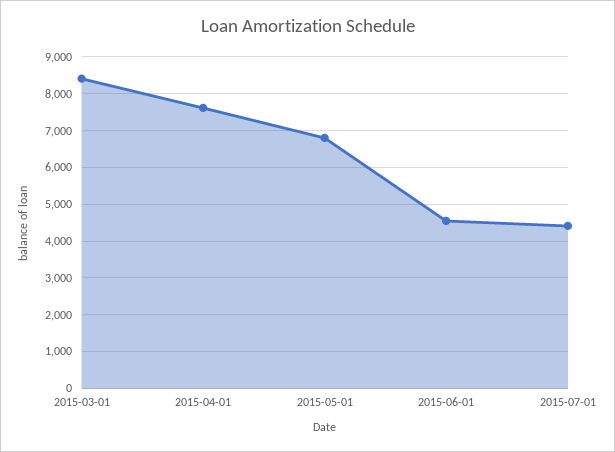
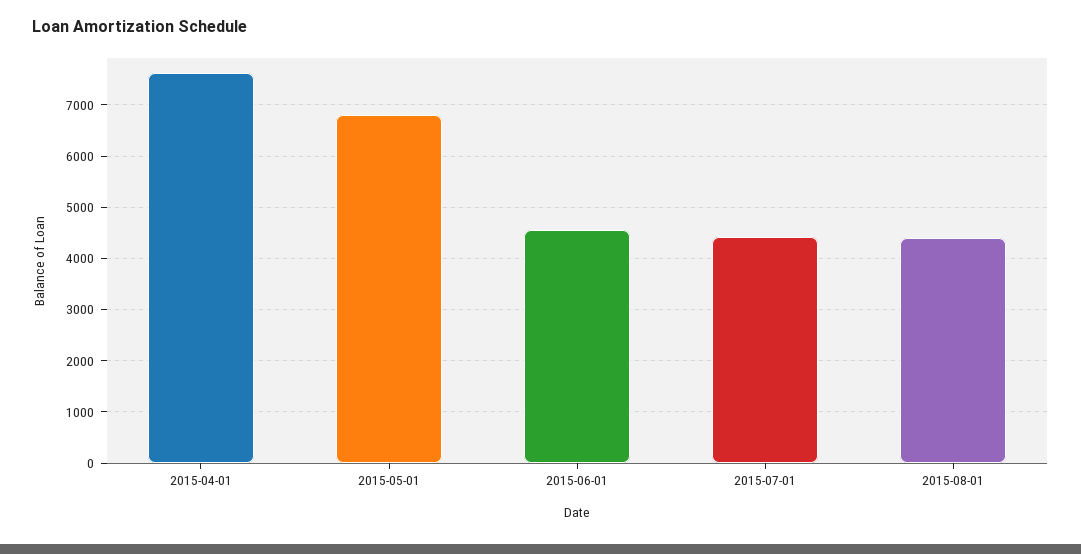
2015-03-01: 8400 -> none
2015-08-01: none -> 4400

